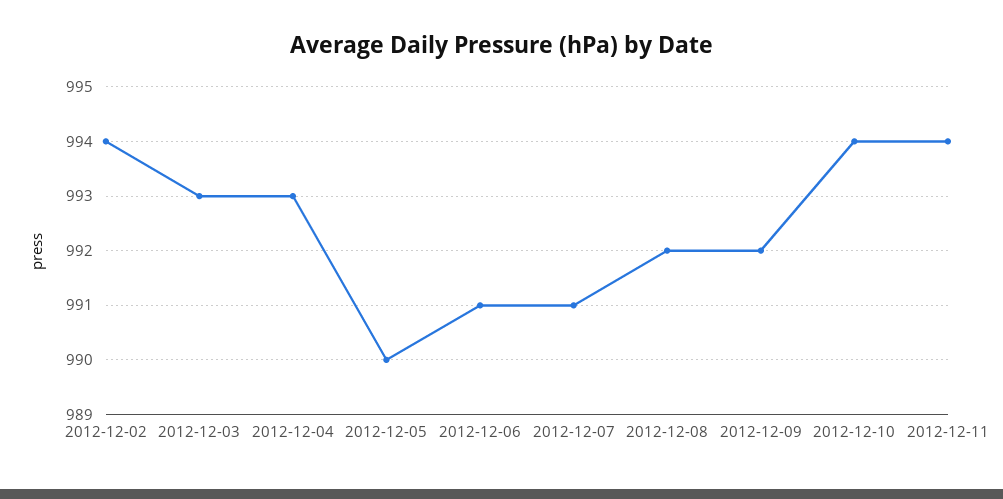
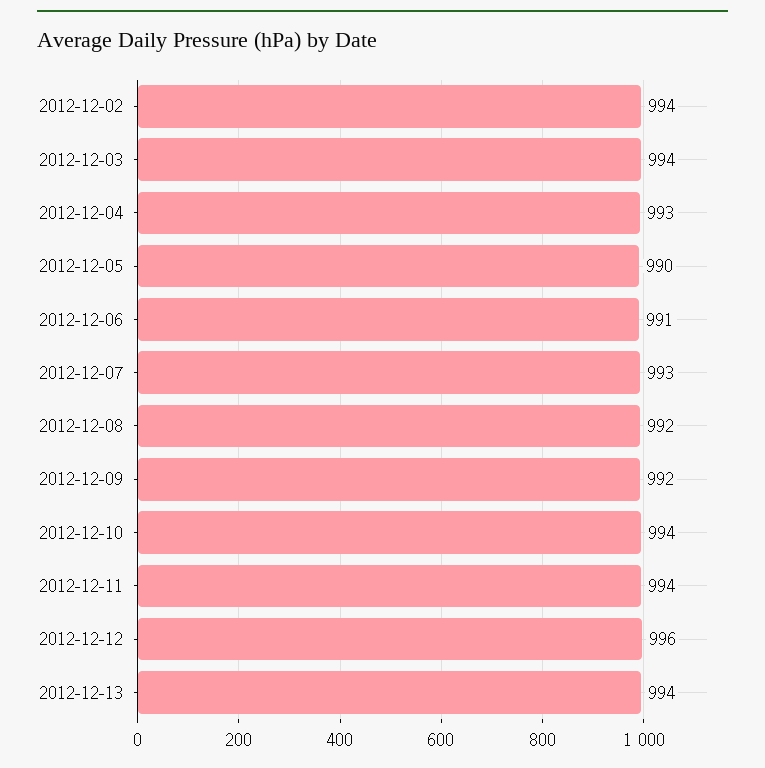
2012-12-03: 993 -> 994
2012-12-07: 991 -> 993
2012-12-12: none -> 996
2012-12-13: none -> 994

